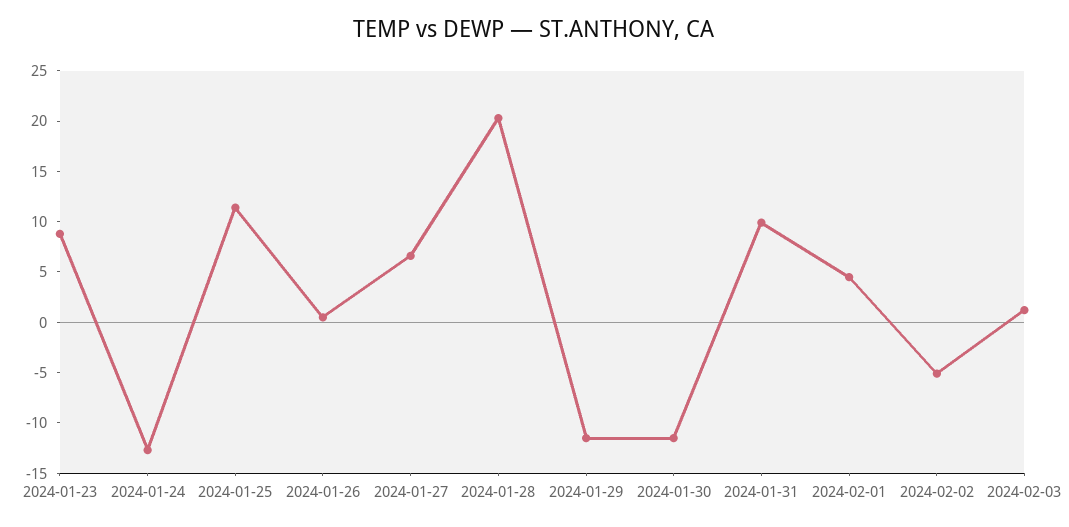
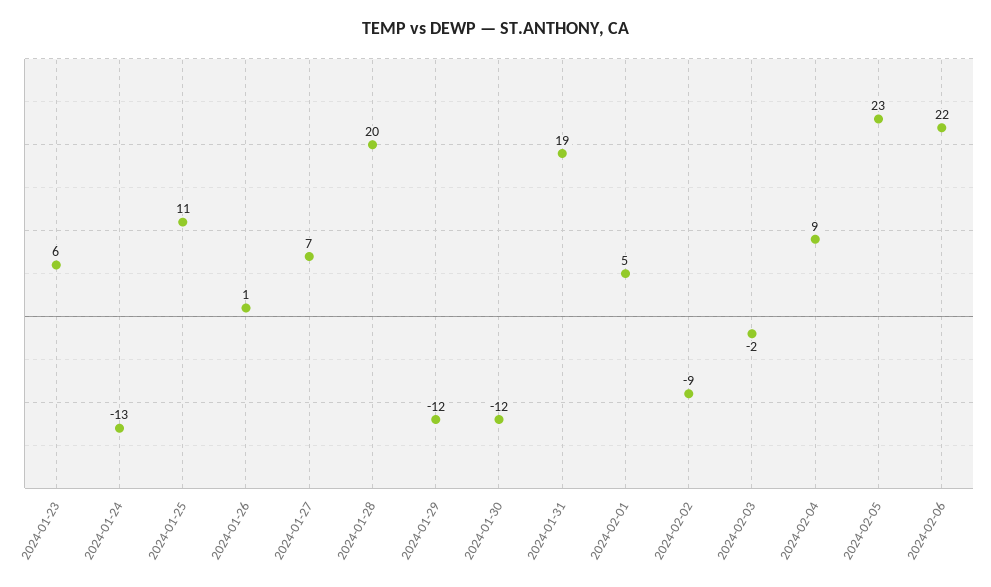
2024-01-23: 9 -> 6
2024-01-31: 10 -> 19
2024-02-02: -5 -> -9
2024-02-03: 1 -> -2
2024-02-04: none -> 9
2024-02-05: none -> 23
2024-02-06: none -> 22

